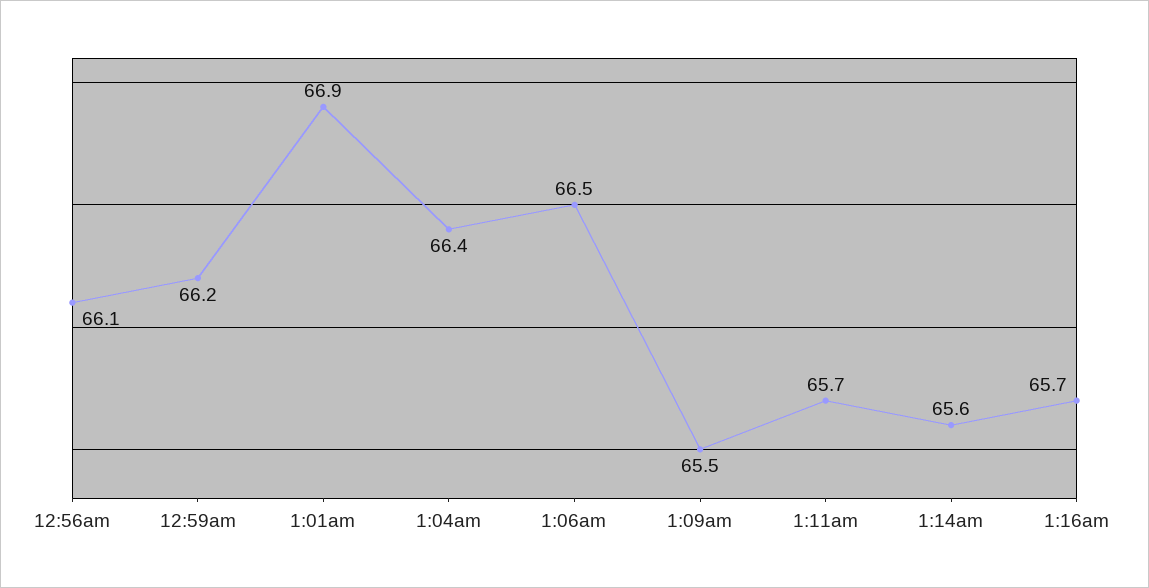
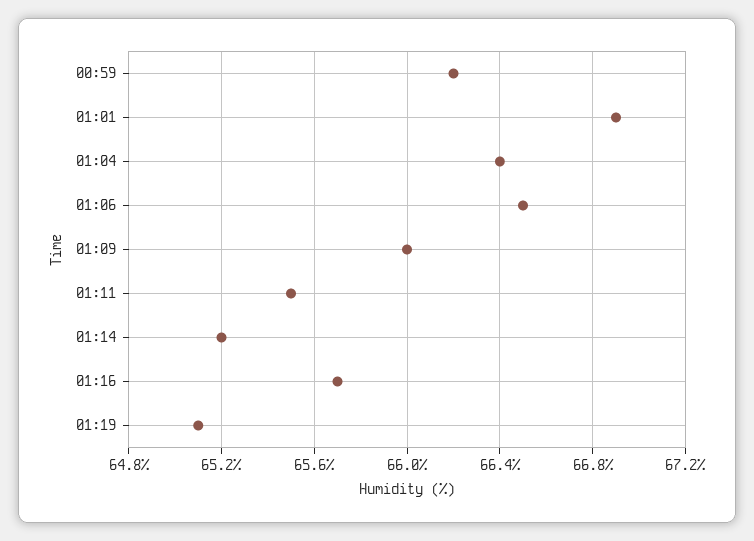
12:56am: 66.1 -> none
1:09am: 65.5 -> 66
1:11am: 65.7 -> 65.5
1:14am: 65.6 -> 65.2
01:19: none -> 65.1

